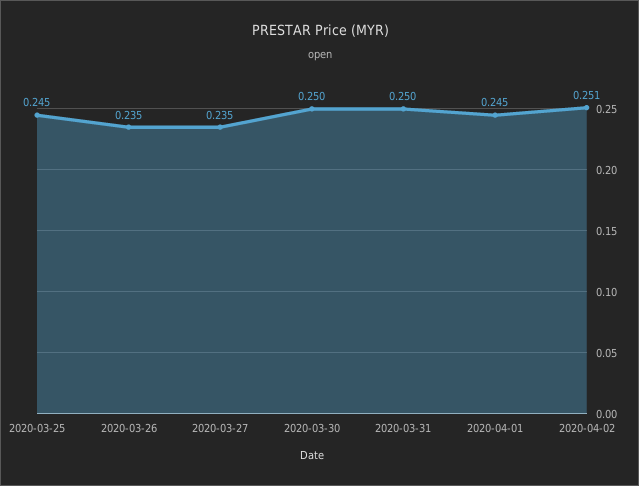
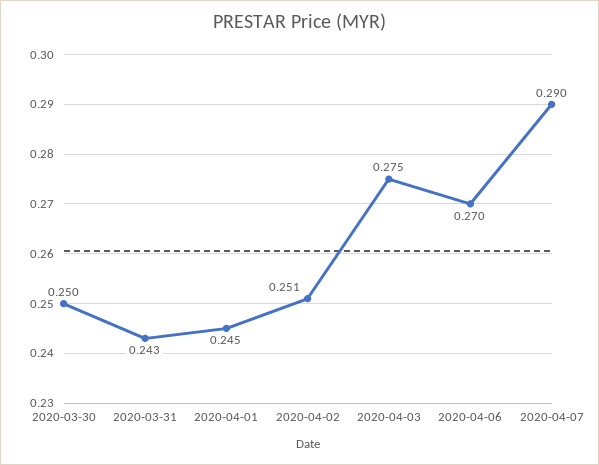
2020-03-25: 0.245 -> none
2020-03-26: 0.235 -> none
2020-03-27: 0.235 -> none
2020-03-31: 0.25 -> 0.243
2020-04-03: none -> 0.275
2020-04-06: none -> 0.27
2020-04-07: none -> 0.29

